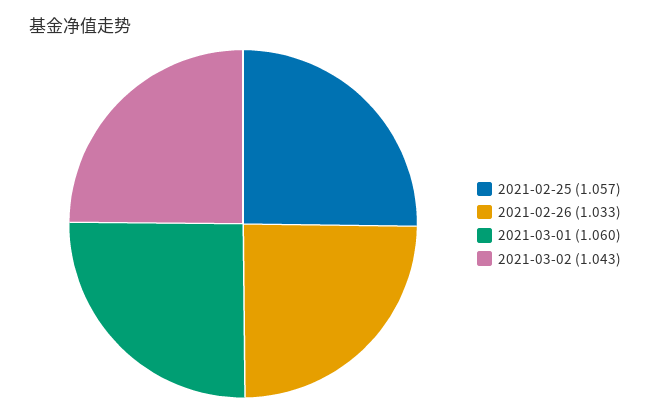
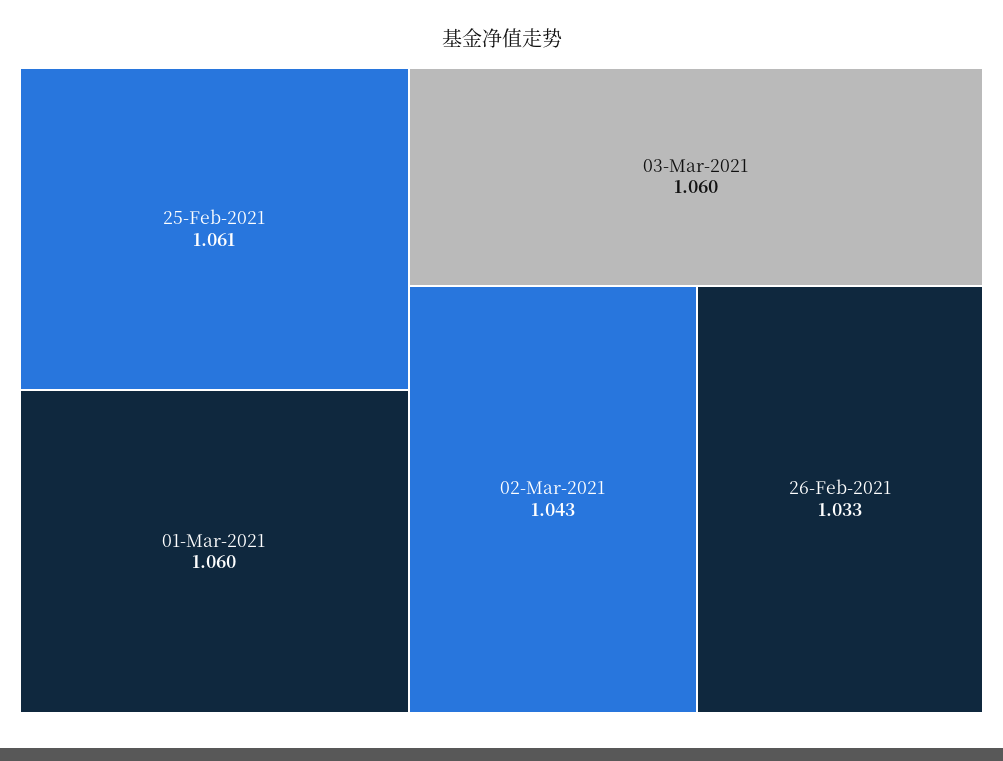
2021-02-25: 1.057 -> 1.061
03-Mar-2021: none -> 1.06

